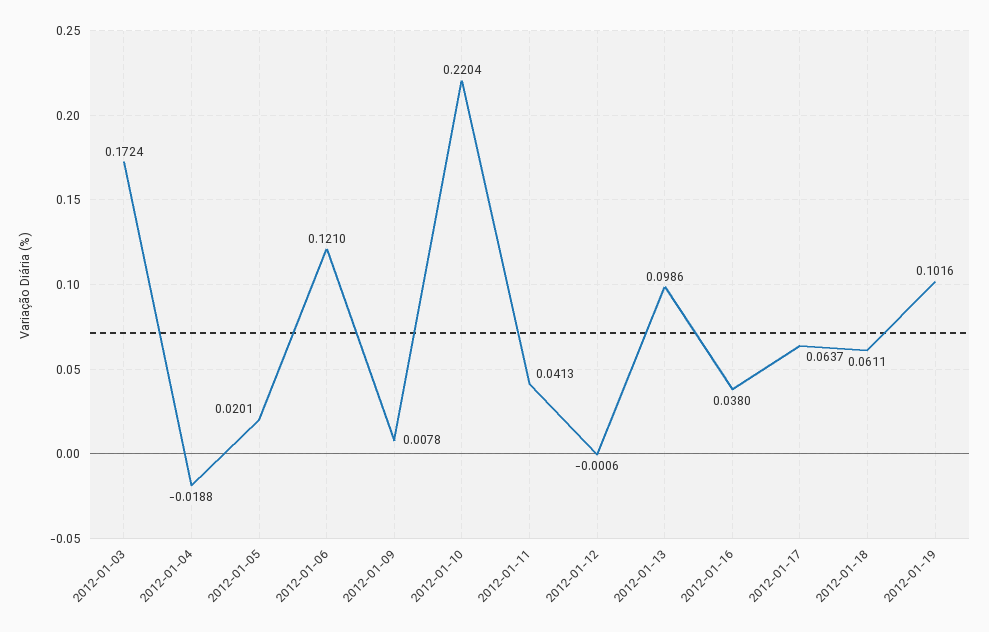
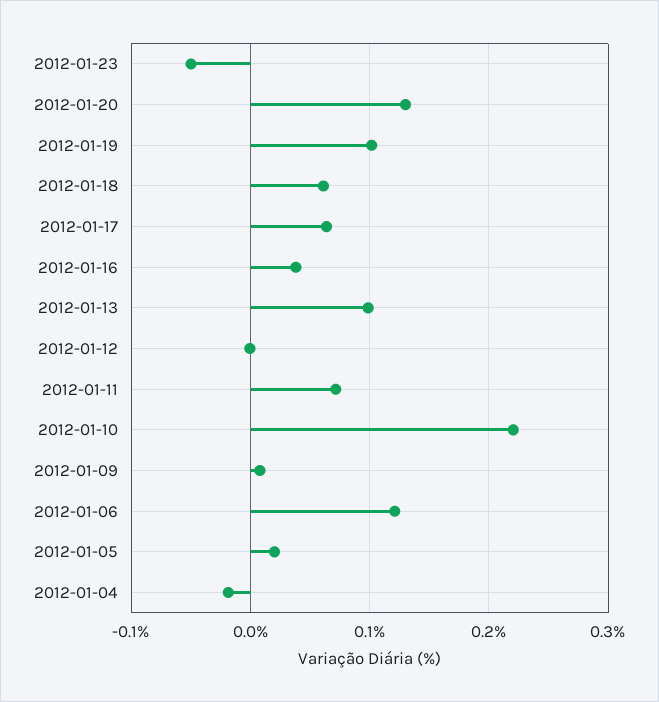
2012-01-03: 0.1724 -> none
2012-01-11: 0.0413 -> 0.07
2012-01-23: none -> -0.05
2012-01-20: none -> 0.13

